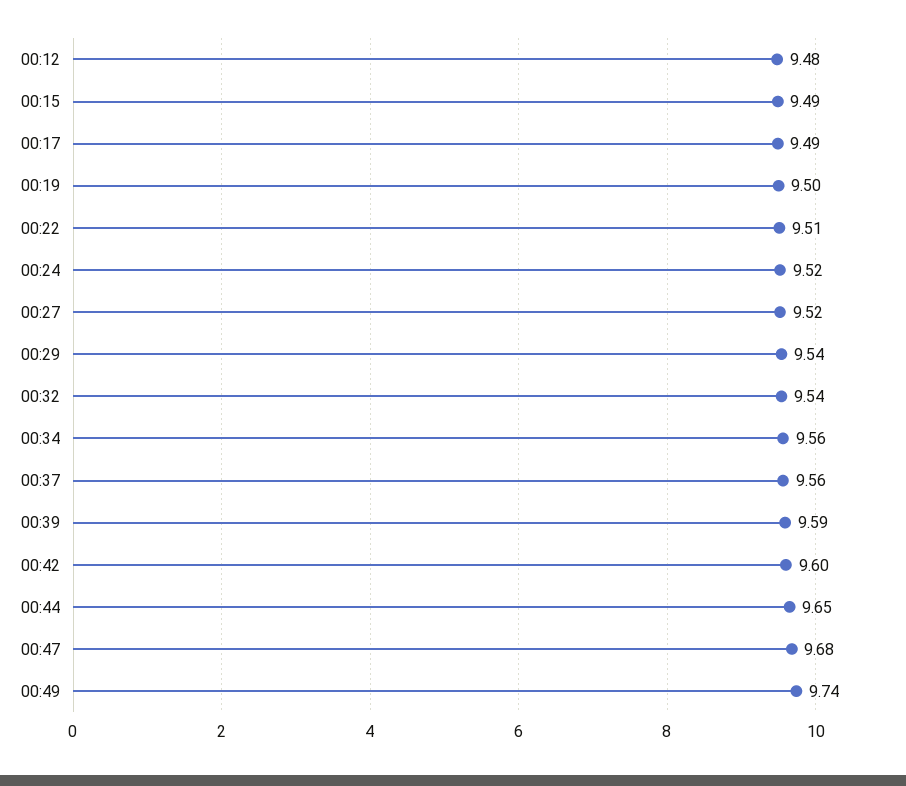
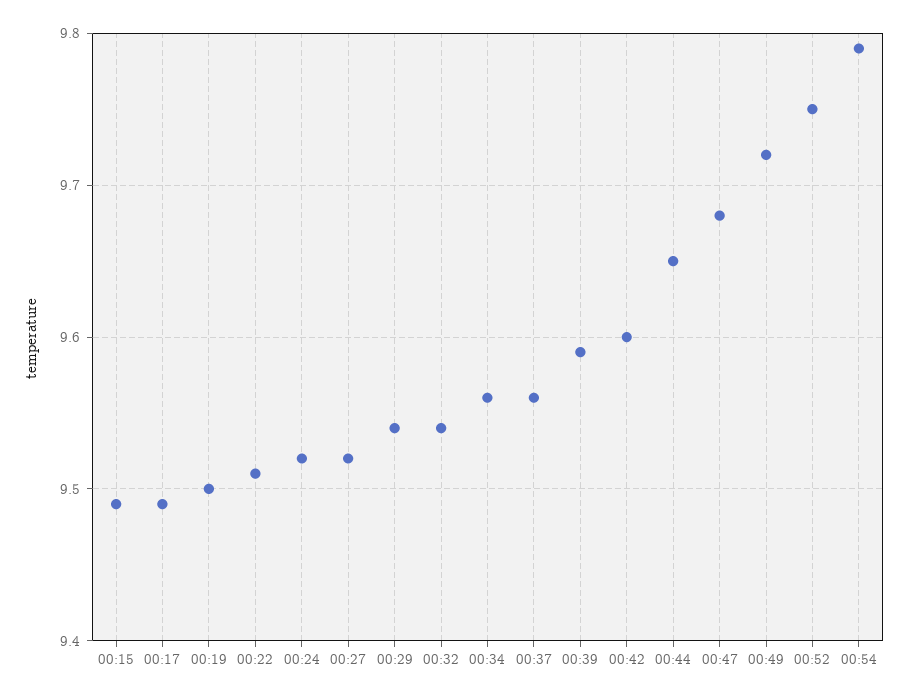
00:12: 9.48 -> none
00:49: 9.74 -> 9.72
00:52: none -> 9.75
00:54: none -> 9.79

